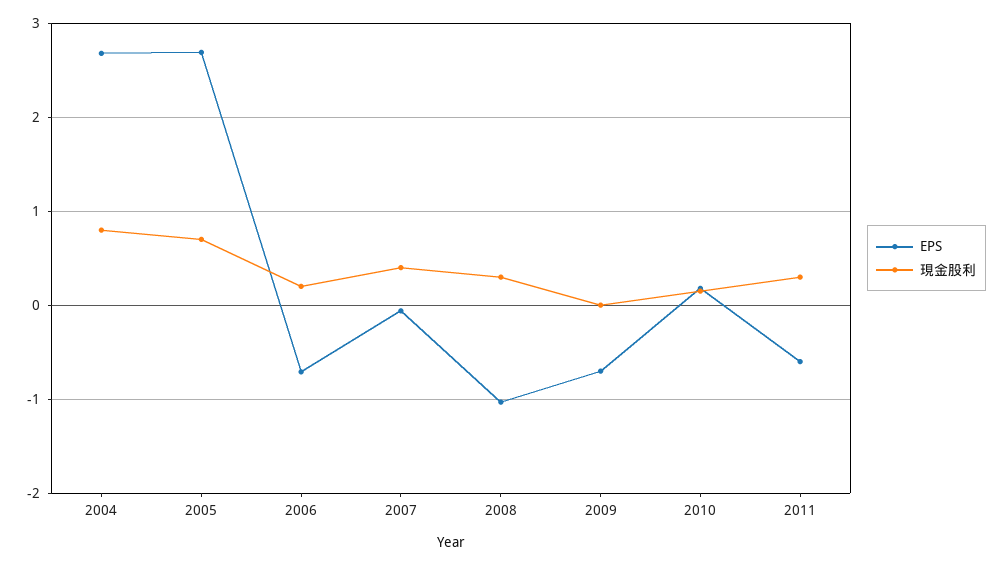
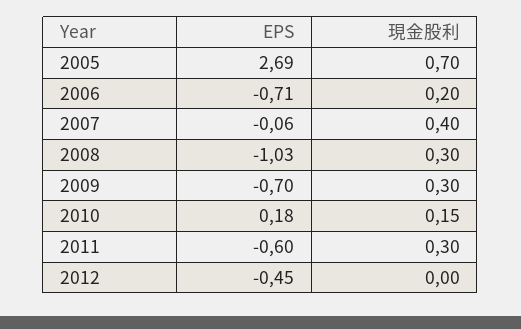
EPS, 2004: 2.7 -> none
現金股利, 2004: 0.8 -> none
現金股利, 2009: 0 -> 0.3
EPS, 2012: none -> -0.45
現金股利, 2012: none -> 0

